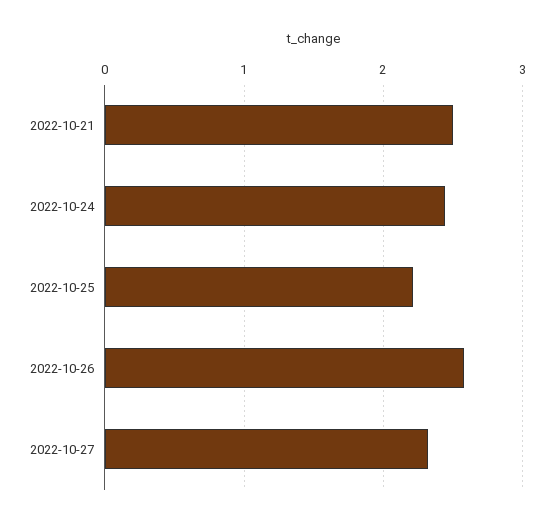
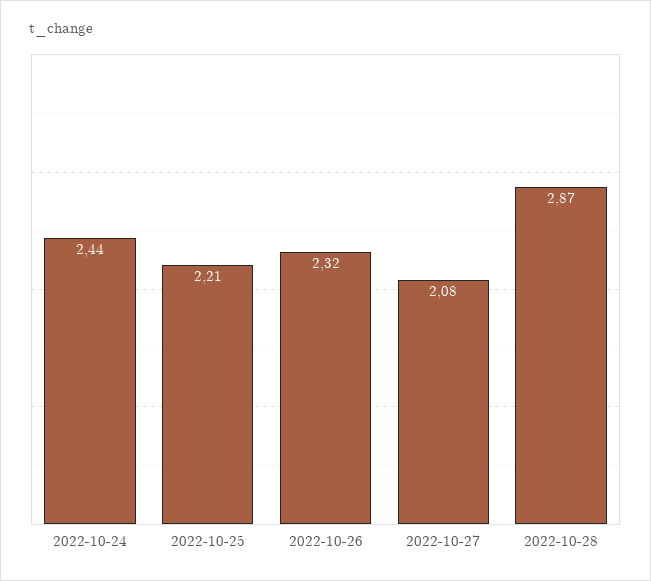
2022-10-21: 2.5 -> none
2022-10-26: 2.6 -> 2.32
2022-10-27: 2.3 -> 2.08
2022-10-28: none -> 2.87

